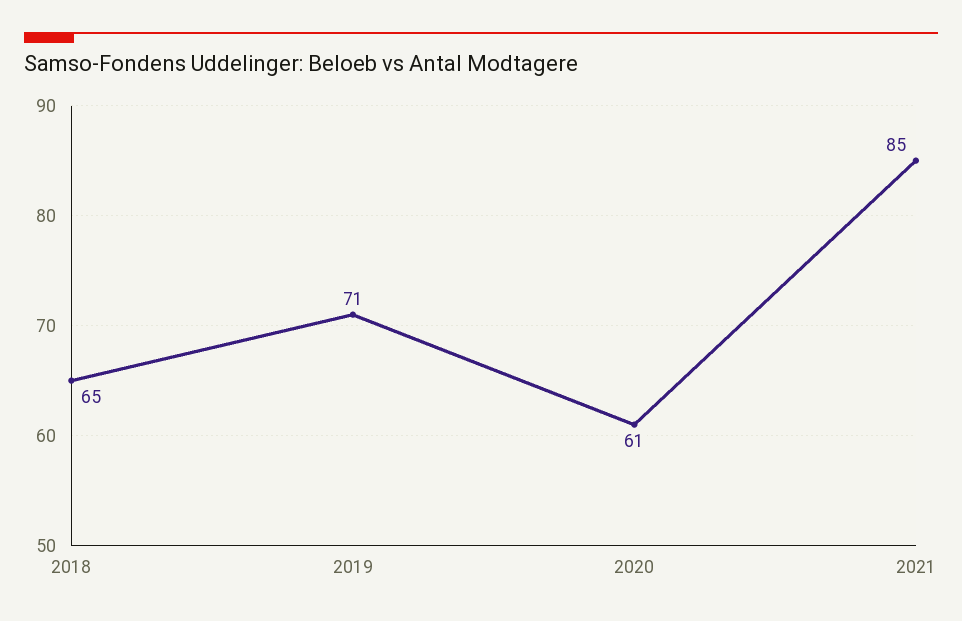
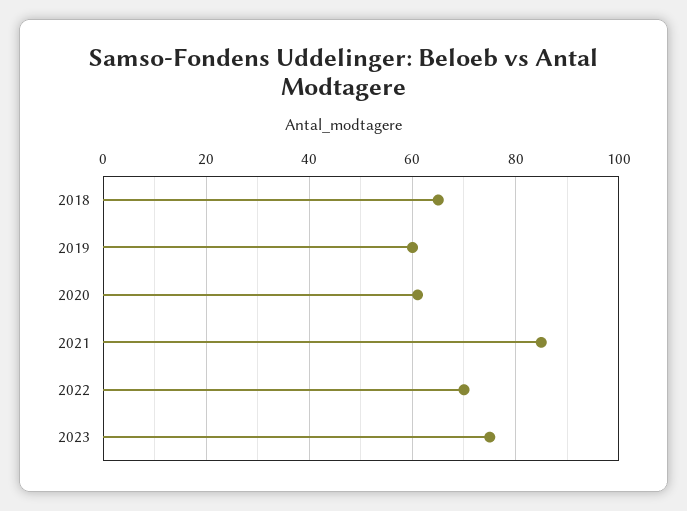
2019: 71 -> 60
2022: none -> 70
2023: none -> 75

